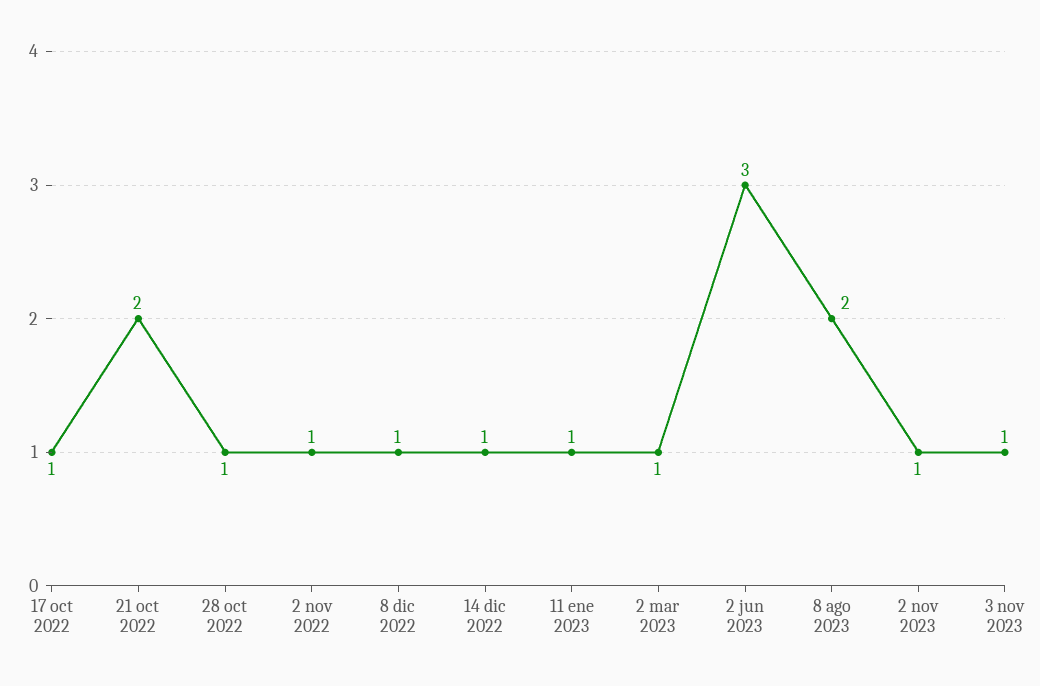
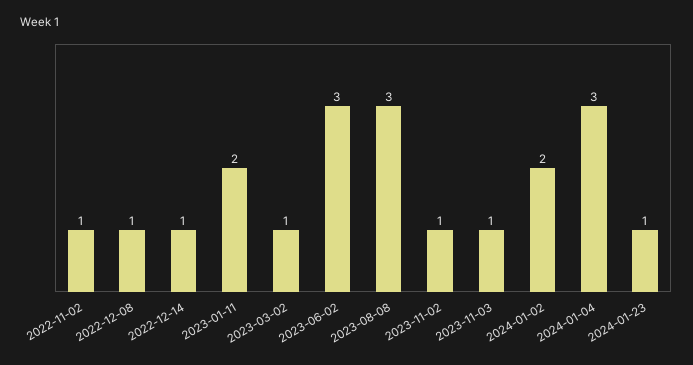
17 oct 2022: 1 -> none
21 oct 2022: 2 -> none
28 oct 2022: 1 -> none
11 ene 2023: 1 -> 2
8 ago 2023: 2 -> 3
2024-01-02: none -> 2
2024-01-04: none -> 3
2024-01-23: none -> 1

